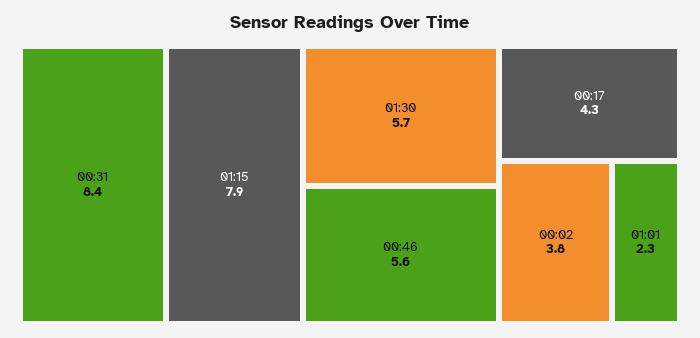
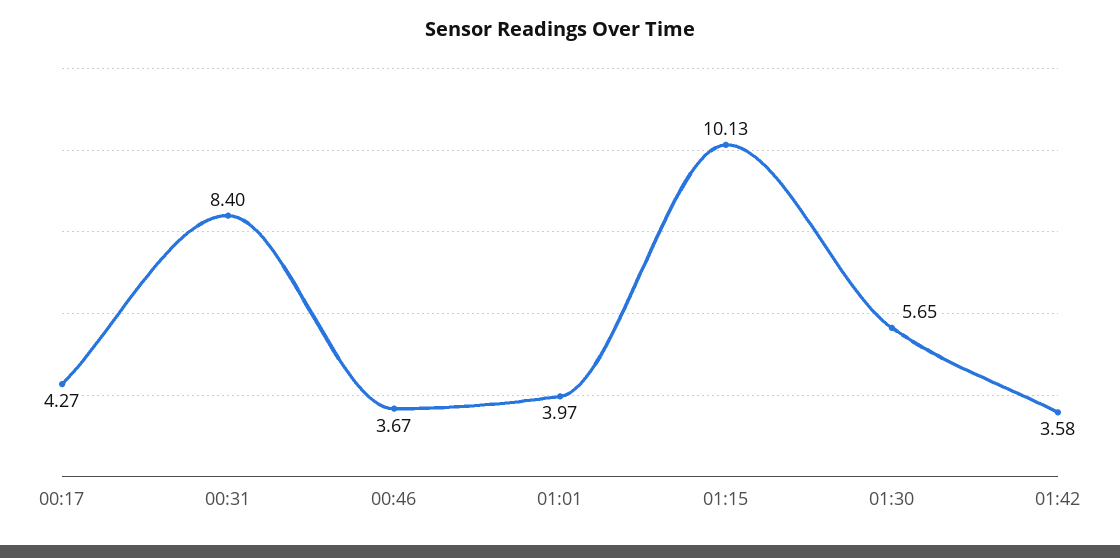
01:15: 7.9 -> 10.13
00:46: 5.6 -> 3.67
00:02: 3.8 -> none
01:01: 2.3 -> 3.97
01:42: none -> 3.58

